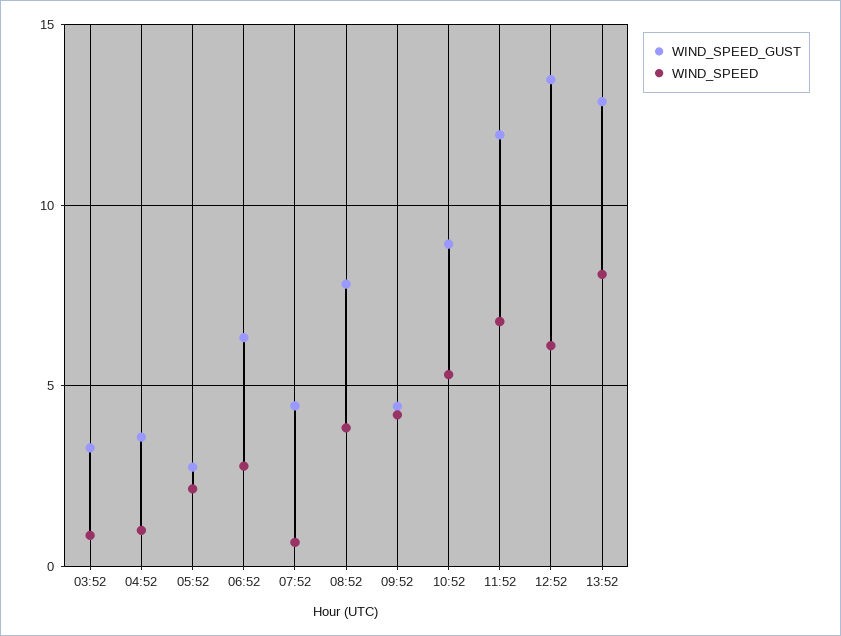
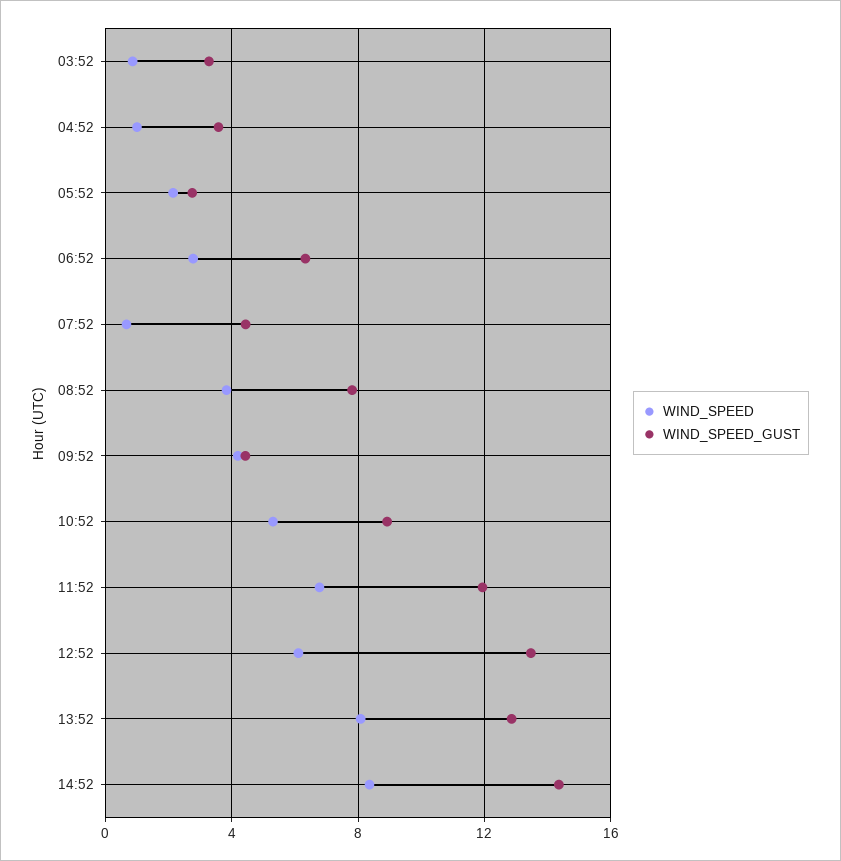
WIND_SPEED, 14:52: none -> 8.5
WIND_SPEED_GUST, 14:52: none -> 14.5

